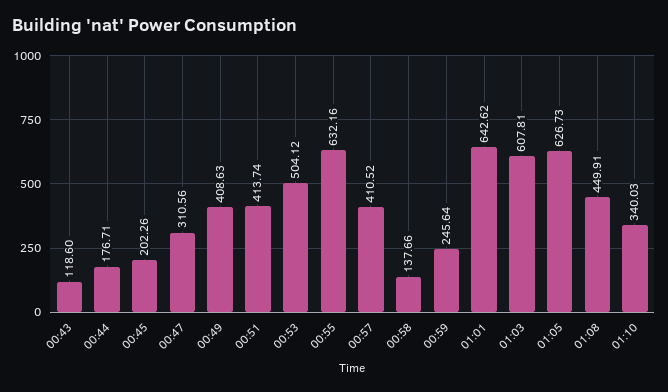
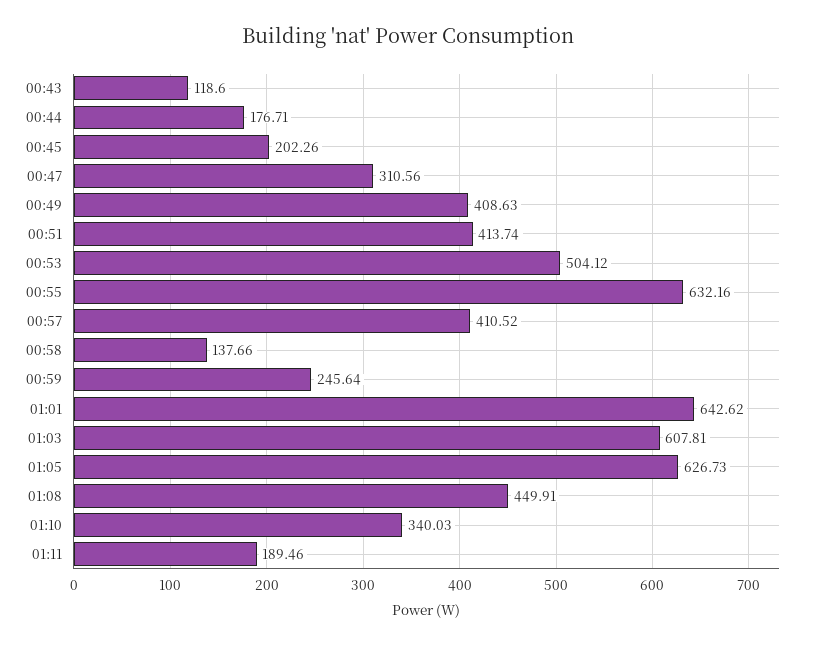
01:11: none -> 189.46

